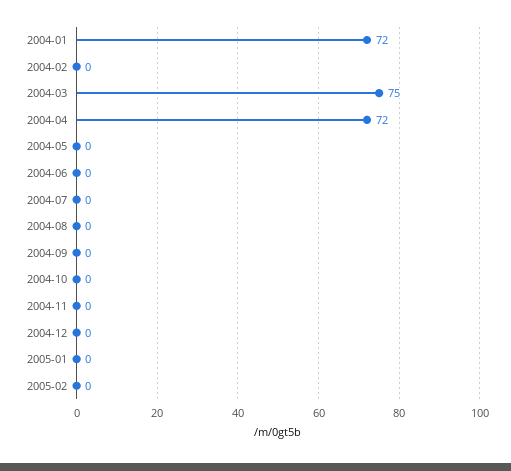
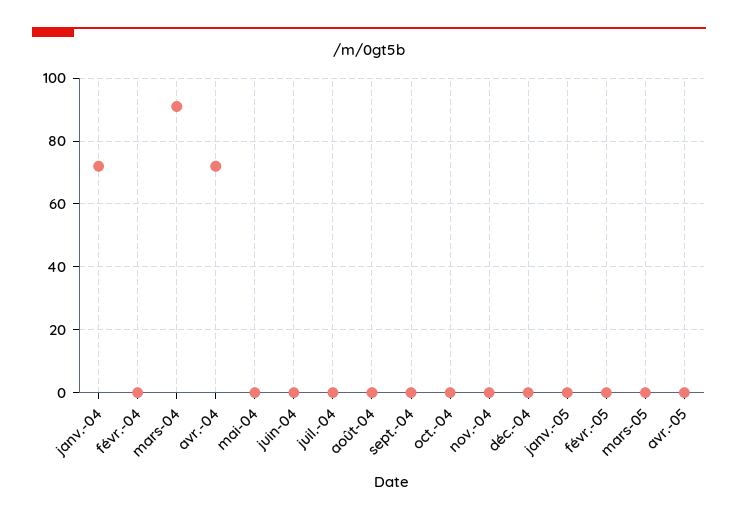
2004-03: 75 -> 90
mars-05: none -> 0
avr.-05: none -> 0

